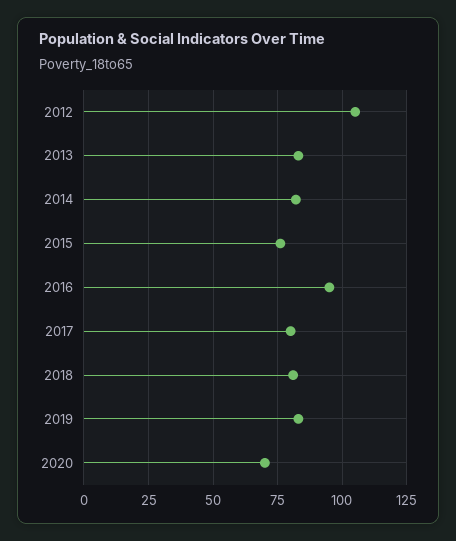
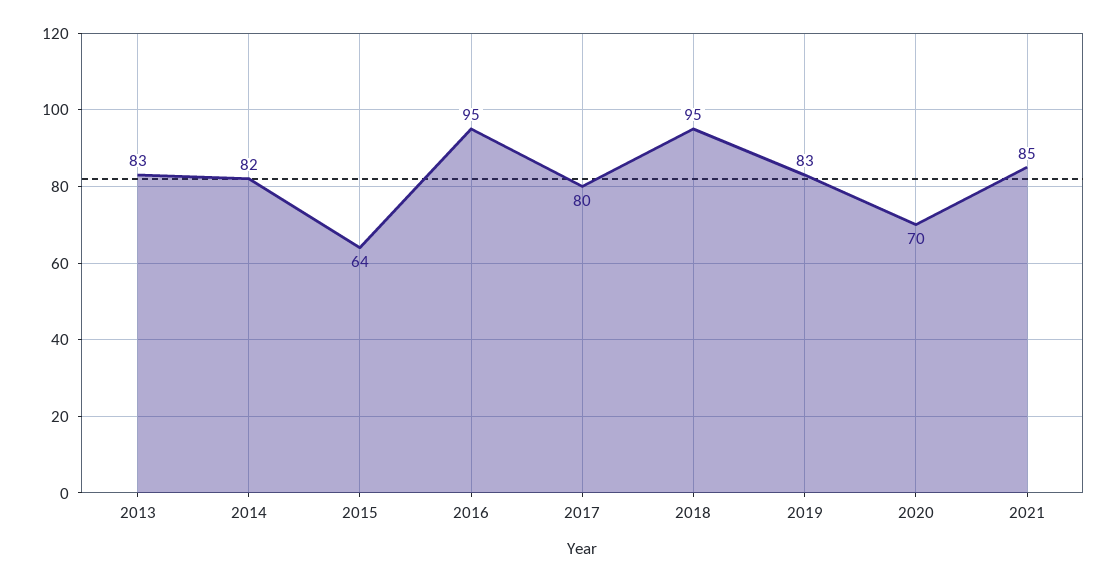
2012: 105 -> none
2015: 75 -> 64
2018: 80 -> 95
2021: none -> 85

